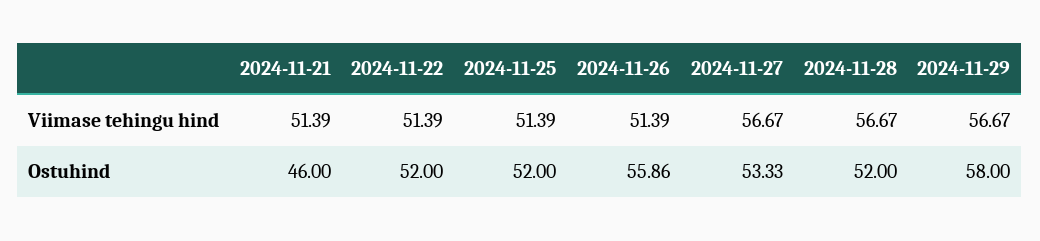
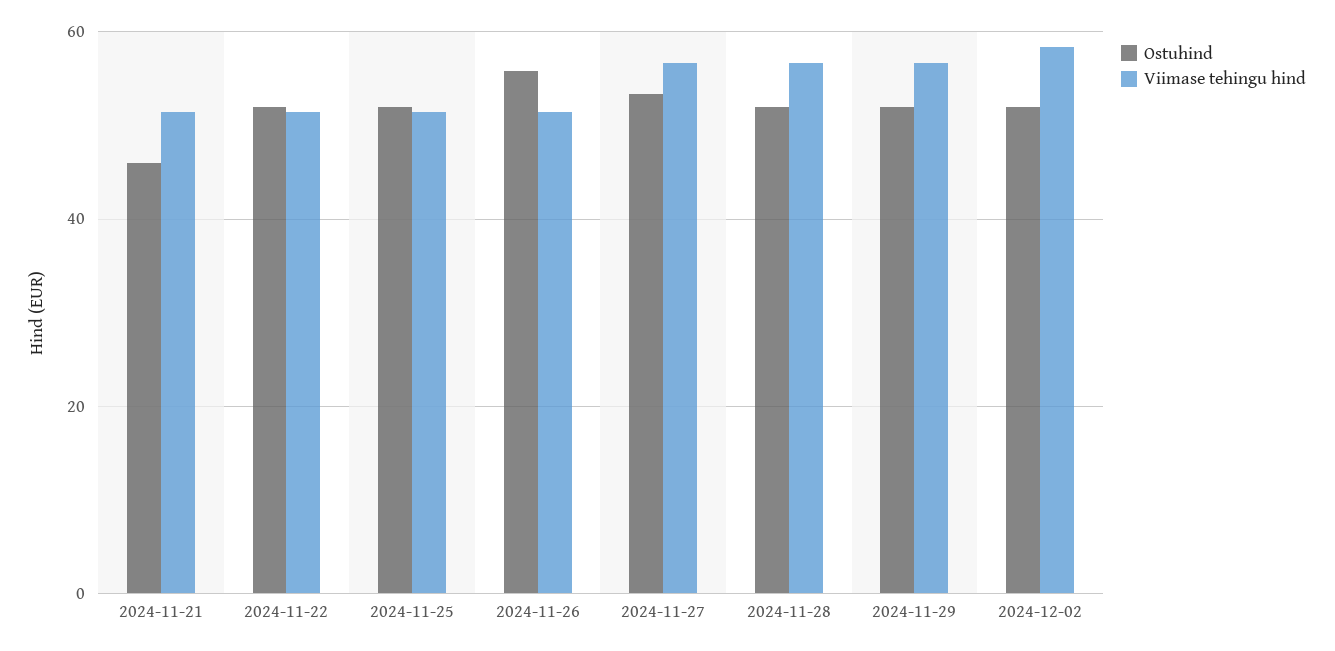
Ostuhind, 2024-11-29: 58 -> 52
Ostuhind, 2024-12-02: none -> 52
Viimase tehingu hind, 2024-12-02: none -> 58

